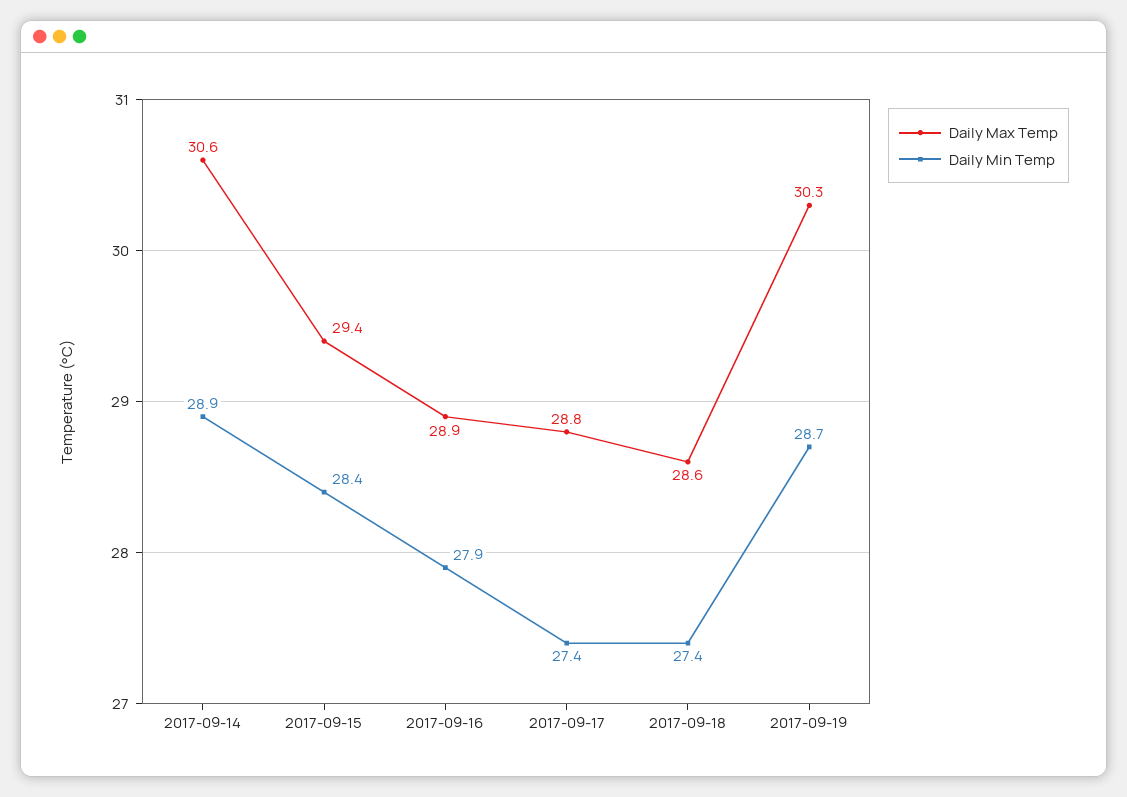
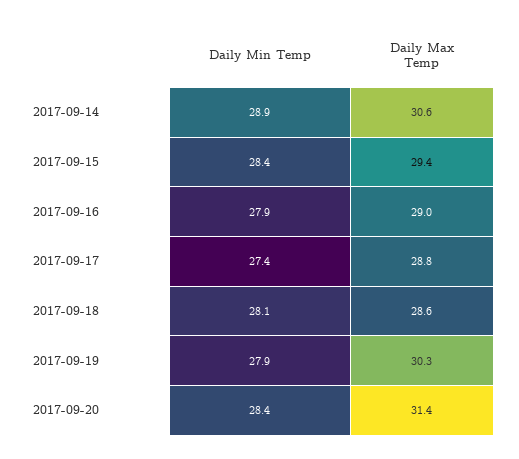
Daily Max Temp, 2017-09-16: 28.9 -> 29
Daily Min Temp, 2017-09-18: 27.4 -> 28.1
Daily Min Temp, 2017-09-19: 28.7 -> 27.9
Daily Min Temp, 2017-09-20: none -> 28.4
Daily Max Temp, 2017-09-20: none -> 31.4

